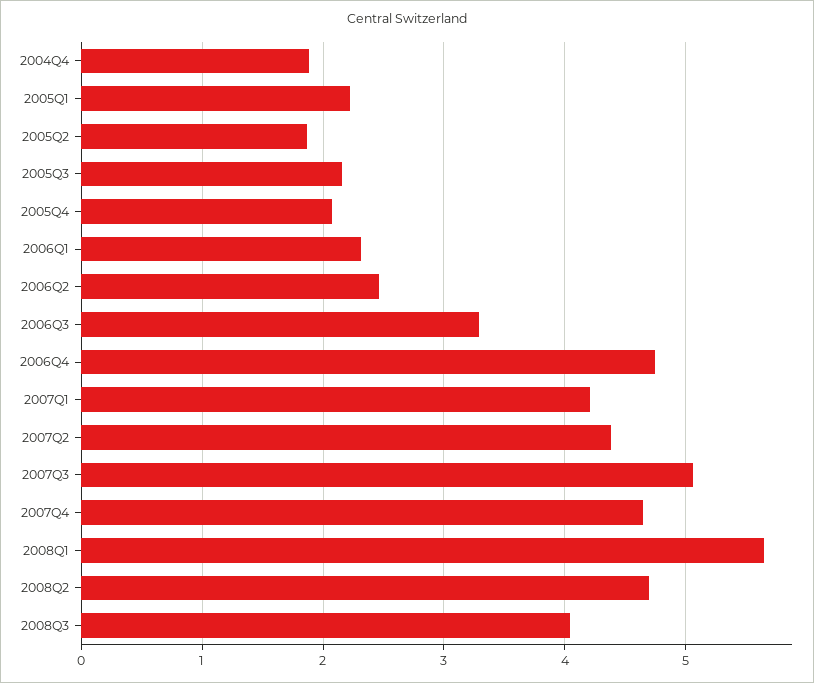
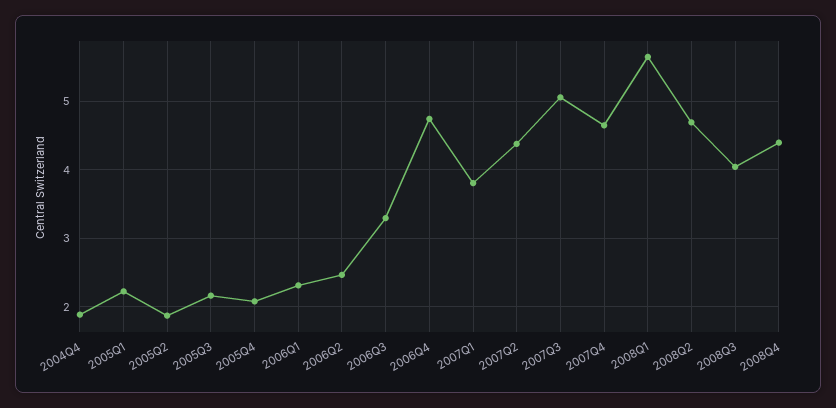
2007Q1: 4.2 -> 3.8
2008Q4: none -> 4.4

